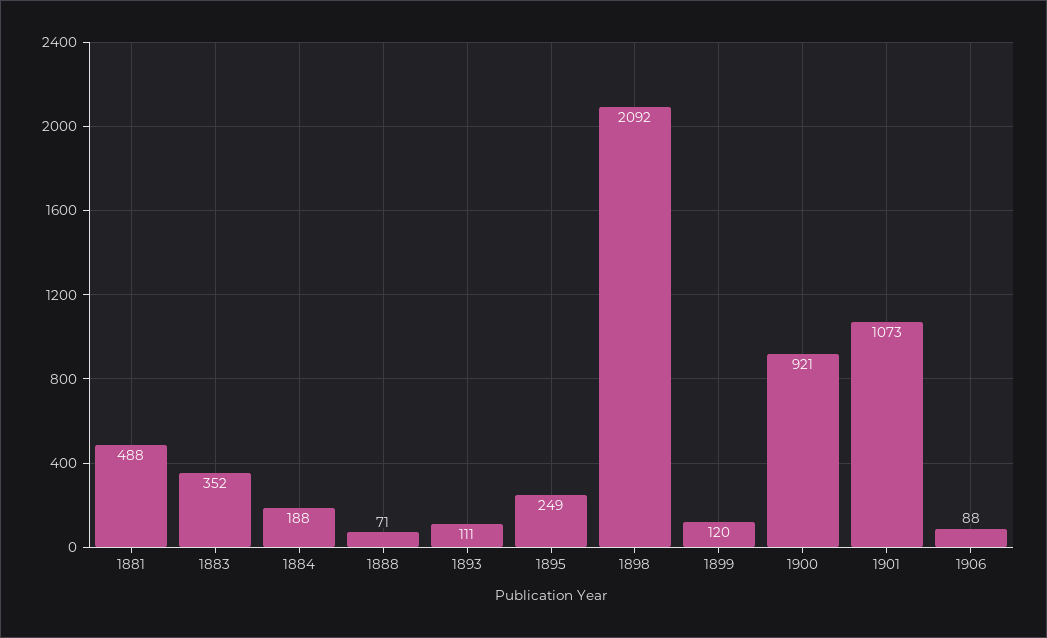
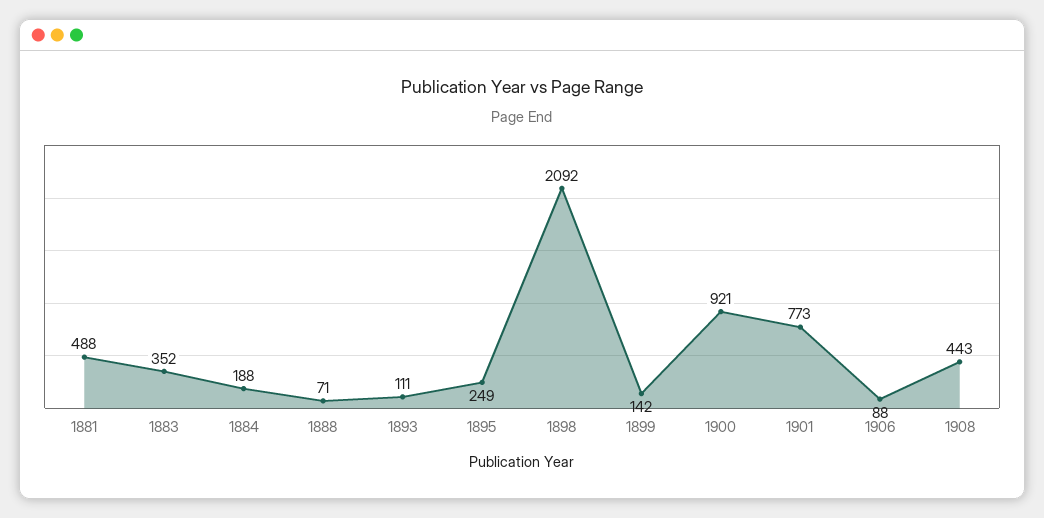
1899: 120 -> 142
1901: 1073 -> 773
1908: none -> 443

